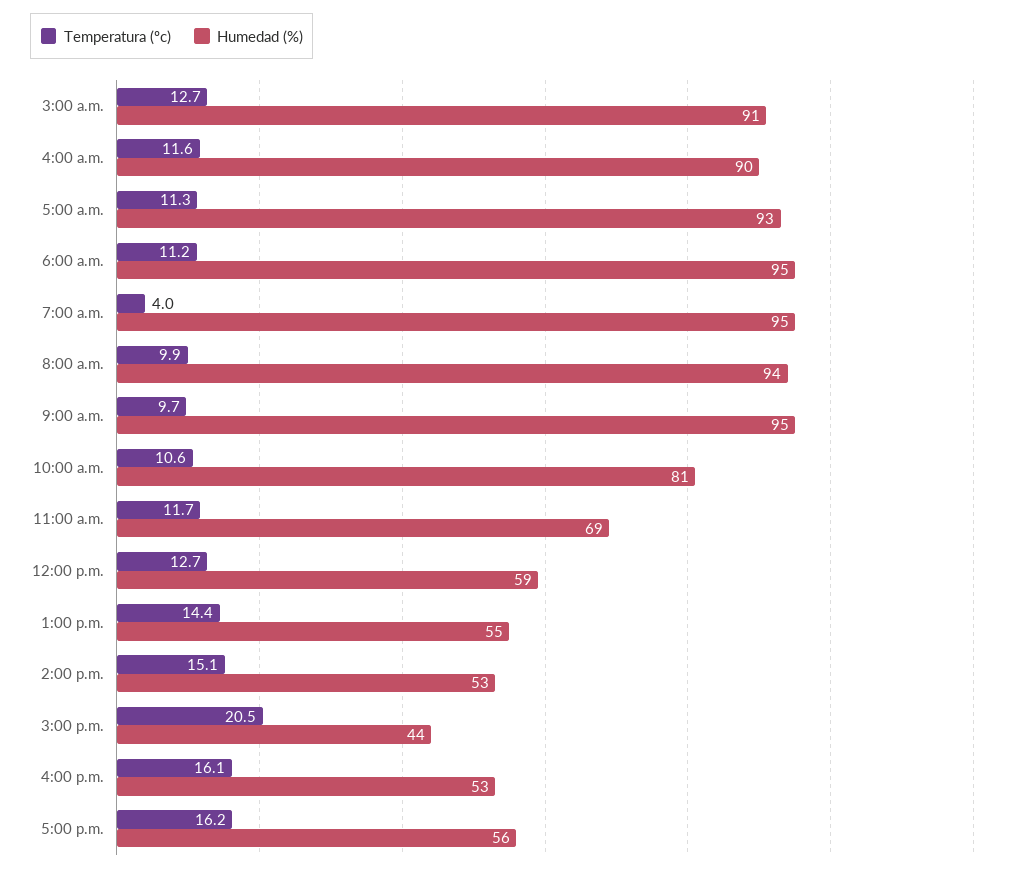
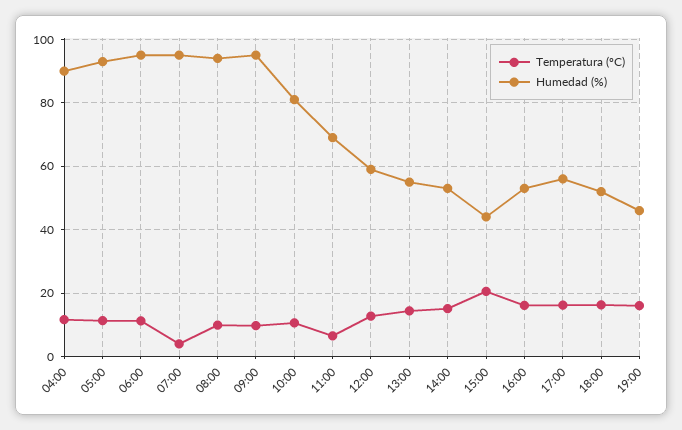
Temperatura (ºc), 3:00 a.m.: 12.7 -> none
Humedad (%), 3:00 a.m.: 91 -> none
Temperatura (ºc), 11:00 a.m.: 11.7 -> 6
Temperatura (ºc), 18:00: none -> 16
Humedad (%), 18:00: none -> 52
Temperatura (ºc), 19:00: none -> 16
Humedad (%), 19:00: none -> 46

